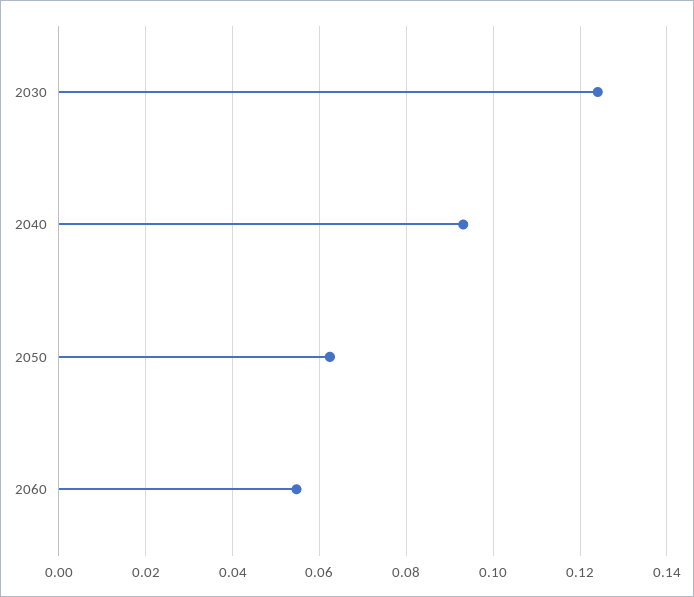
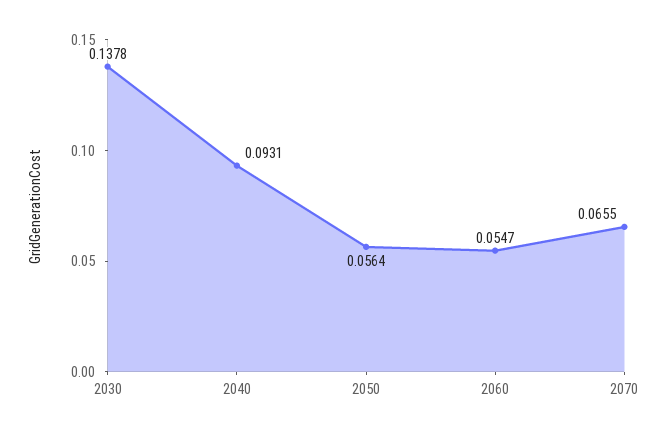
2030: 0.124 -> 0.1378
2050: 0.062 -> 0.0564
2070: none -> 0.0655

